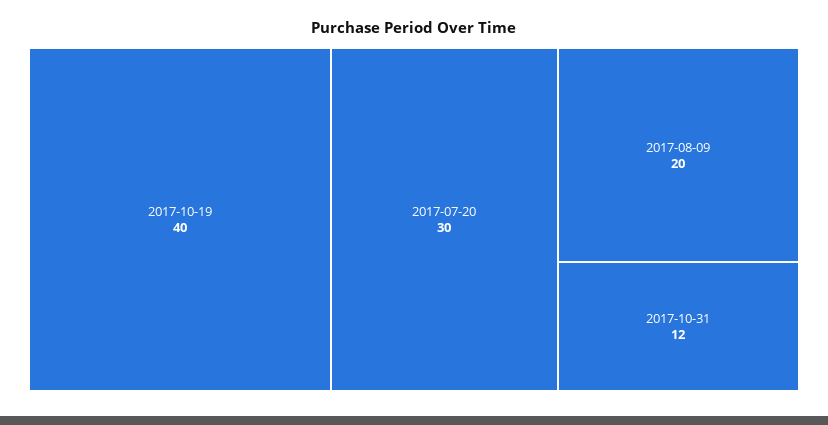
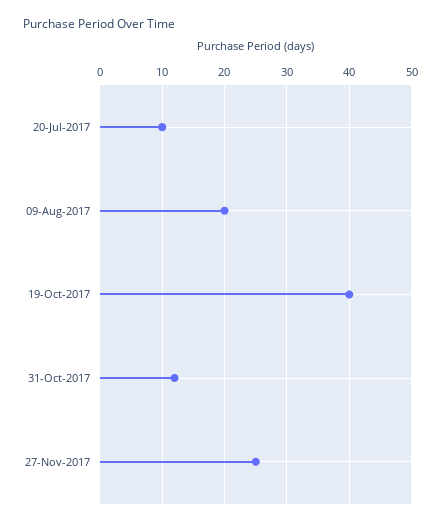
2017-07-20: 30 -> 10
27-Nov-2017: none -> 25

